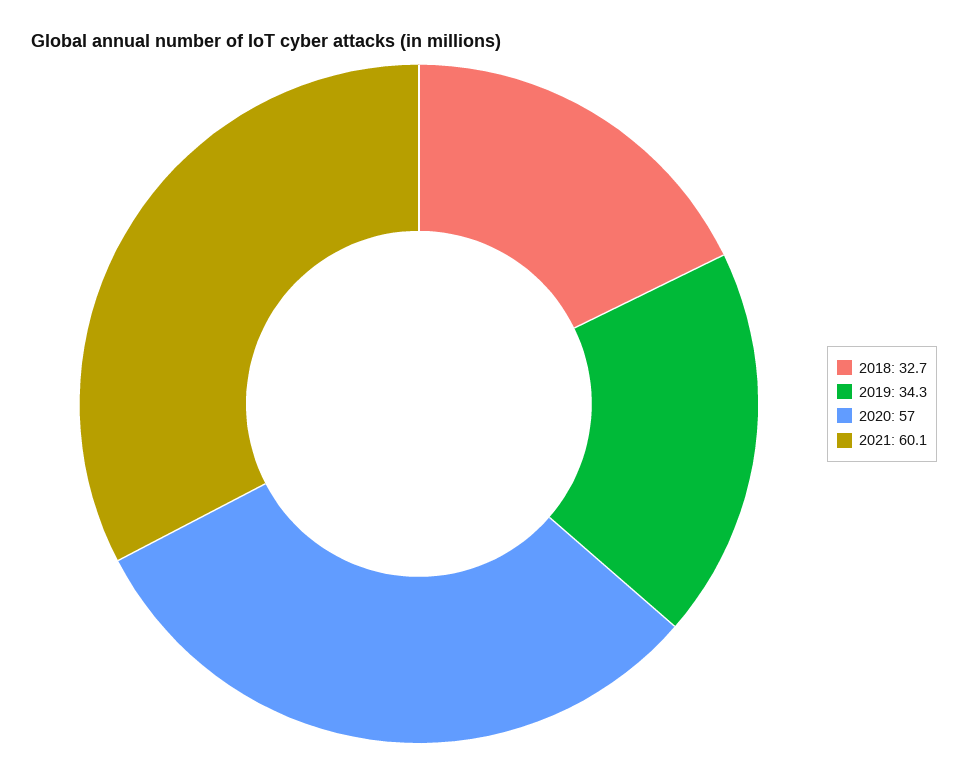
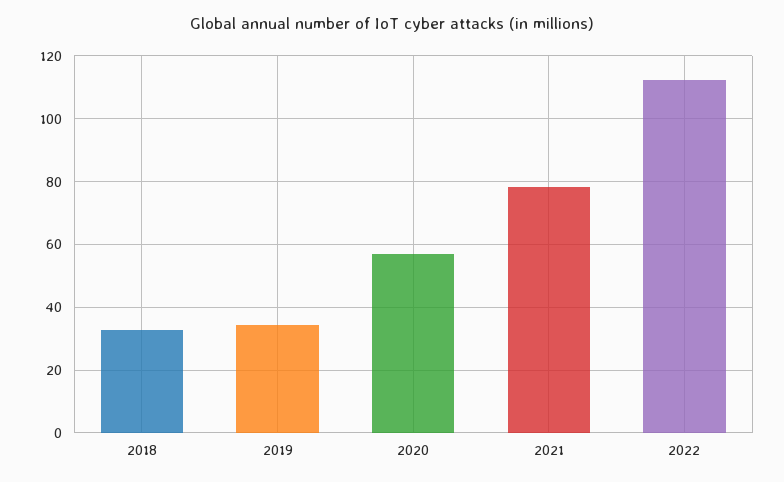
2021: 60.1 -> 78
2022: none -> 112

